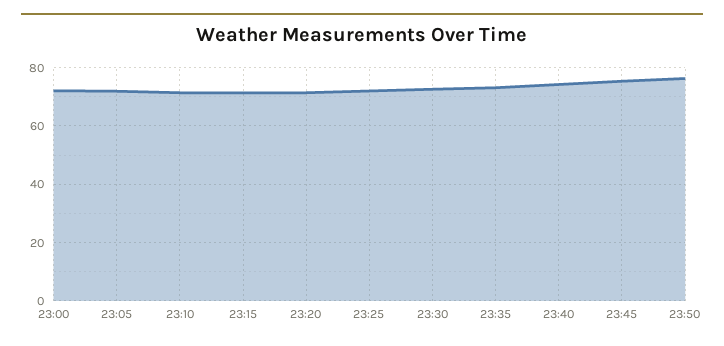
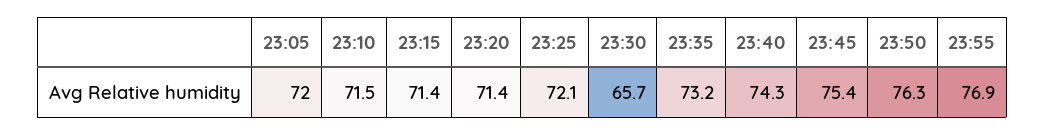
23:00: 72.5 -> none
23:30: 72.5 -> 65.7
23:55: none -> 76.9

